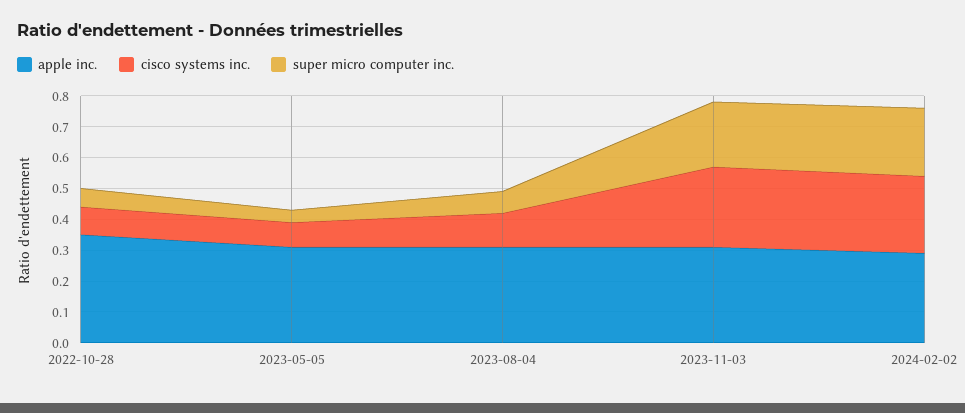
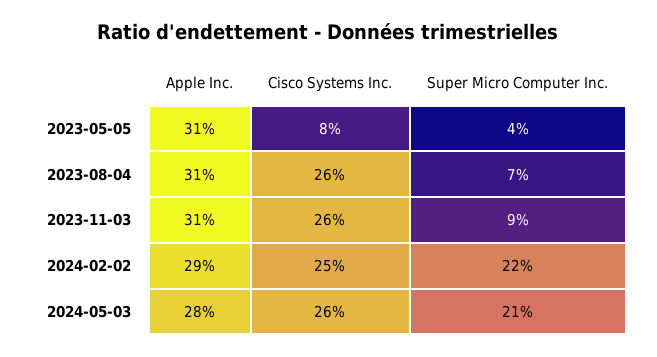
apple inc., 2022-10-28: 0.35 -> none
cisco systems inc., 2022-10-28: 0.1 -> none
super micro computer inc., 2022-10-28: 0.05 -> none
cisco systems inc., 2023-08-04: 0.1 -> 0.26
super micro computer inc., 2023-11-03: 0.2 -> 0.09
apple inc., 2024-05-03: none -> 0.28
cisco systems inc., 2024-05-03: none -> 0.26
super micro computer inc., 2024-05-03: none -> 0.21

